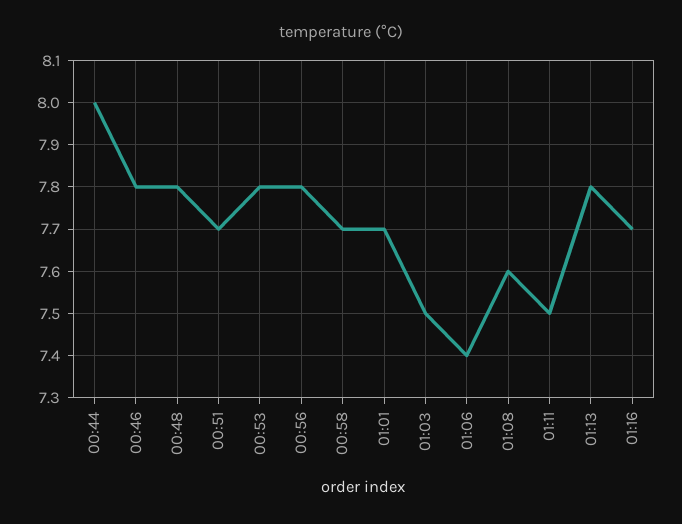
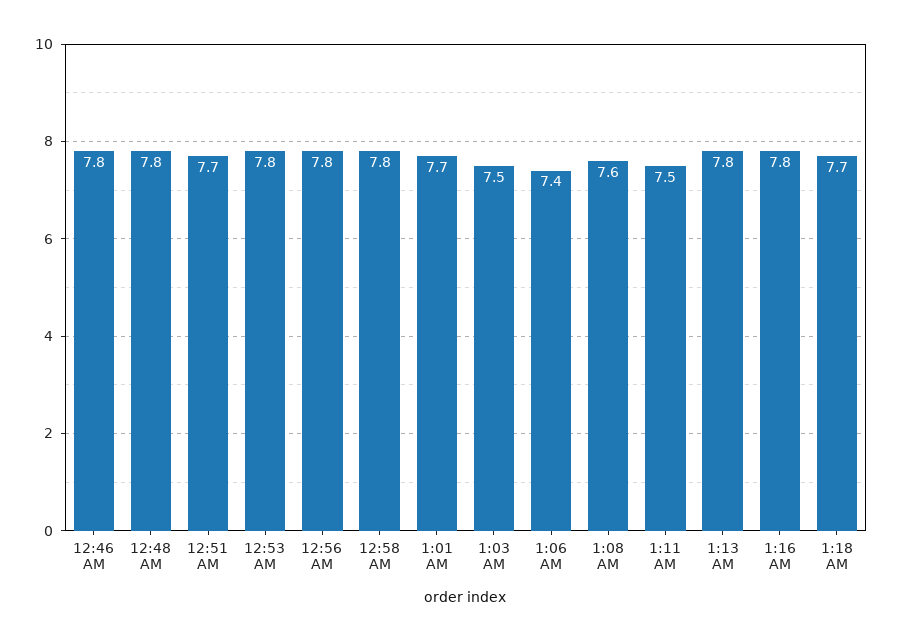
00:44: 8 -> none
00:58: 7.7 -> 7.8
01:16: 7.7 -> 7.8
1:18 AM: none -> 7.7

